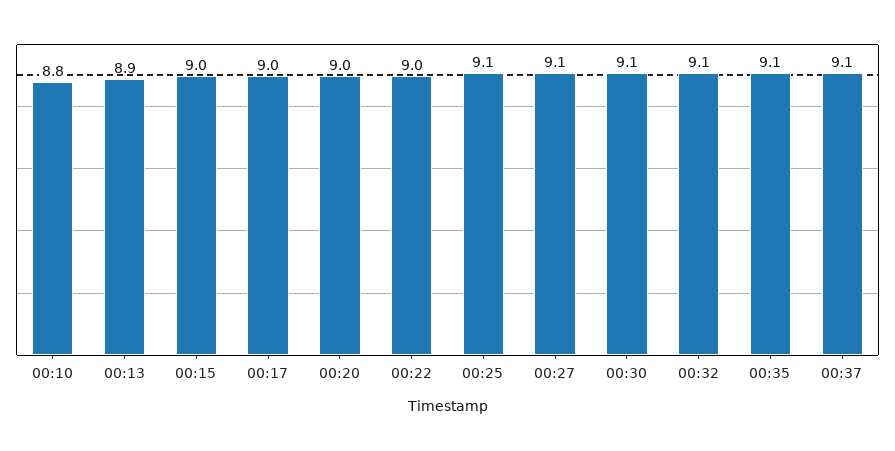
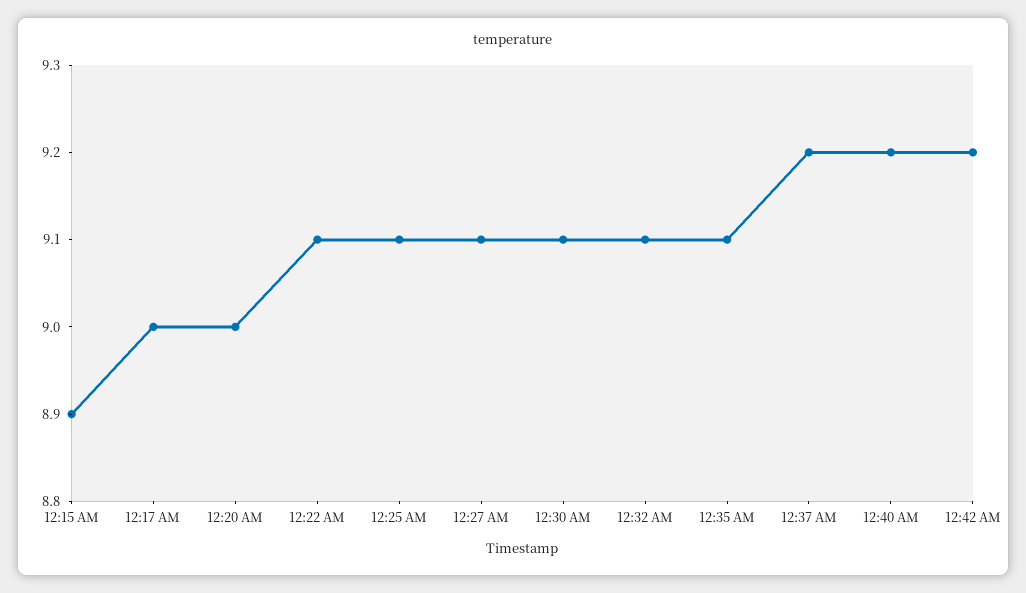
00:10: 8.8 -> none
00:13: 8.9 -> none
00:15: 9 -> 8.9
00:22: 9 -> 9.1
00:37: 9.1 -> 9.2
12:40 AM: none -> 9.2
12:42 AM: none -> 9.2

